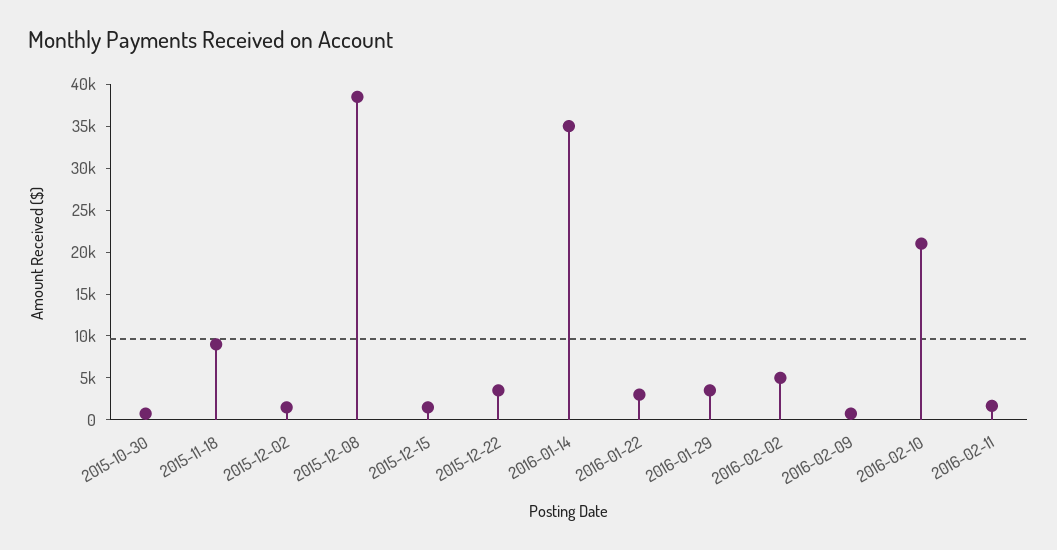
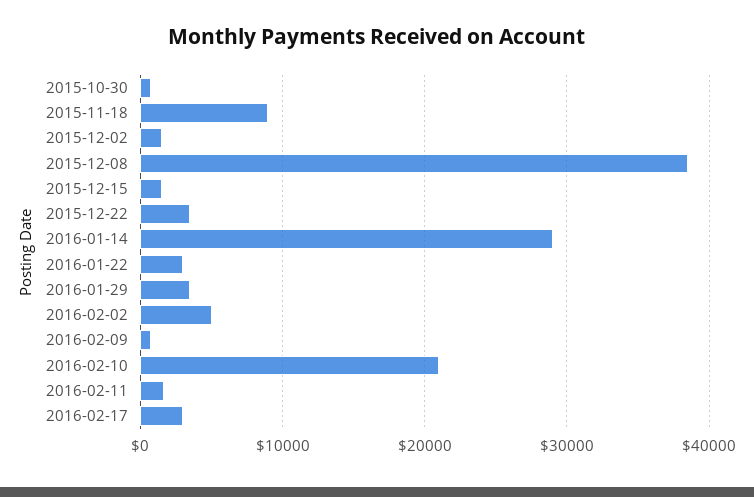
2016-01-14: 35000 -> 29000
2016-02-17: none -> 3000

